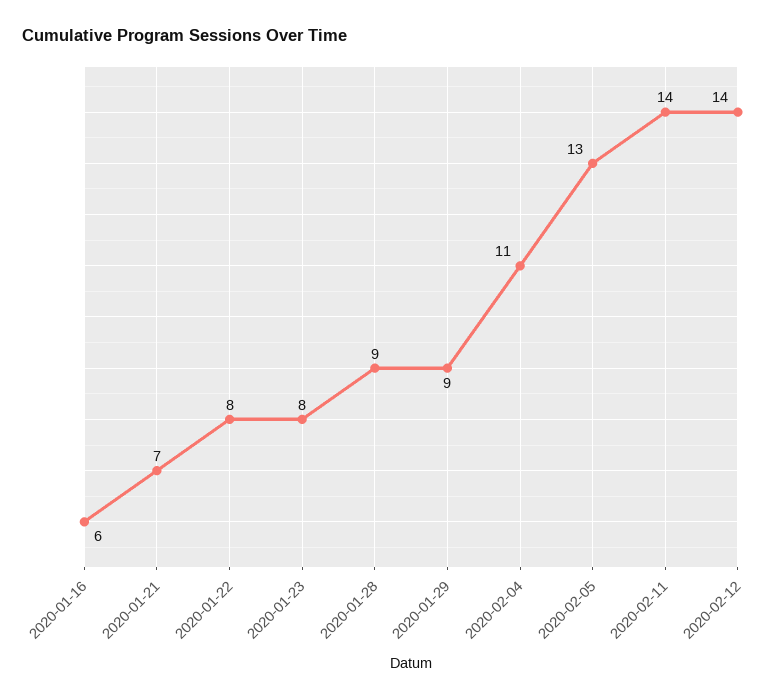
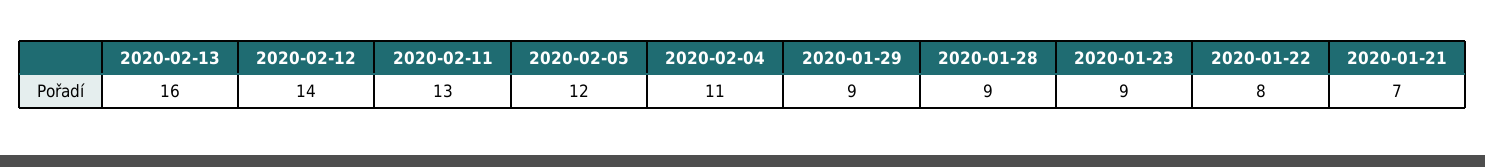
2020-01-16: 6 -> none
2020-01-23: 8 -> 9
2020-02-05: 13 -> 12
2020-02-11: 14 -> 13
2020-02-13: none -> 16

